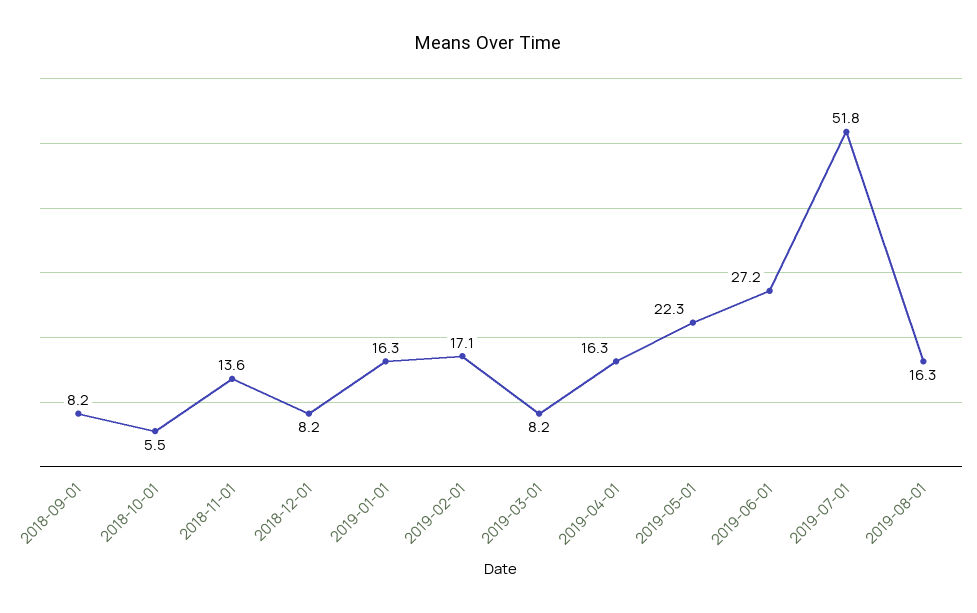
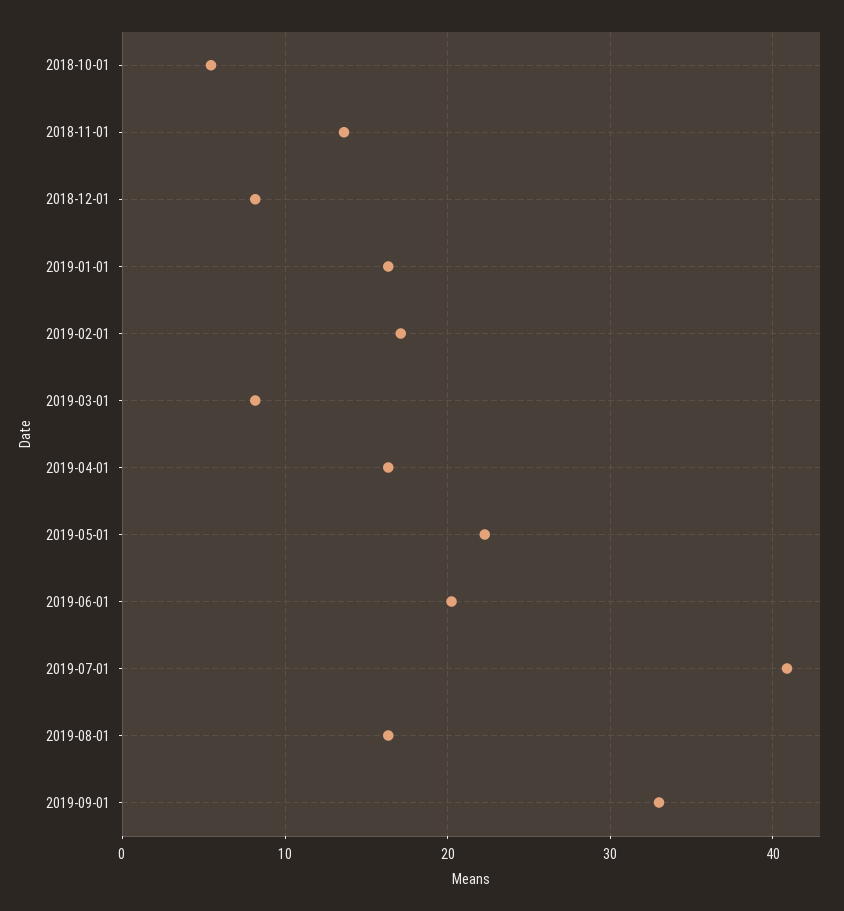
2018-09-01: 8.2 -> none
2019-06-01: 27.2 -> 20
2019-07-01: 51.8 -> 41
2019-09-01: none -> 33

